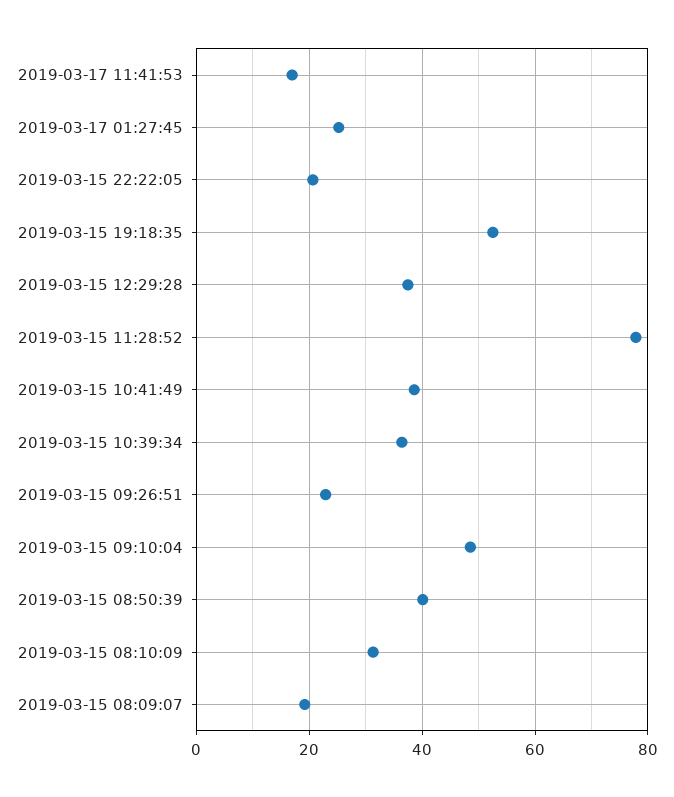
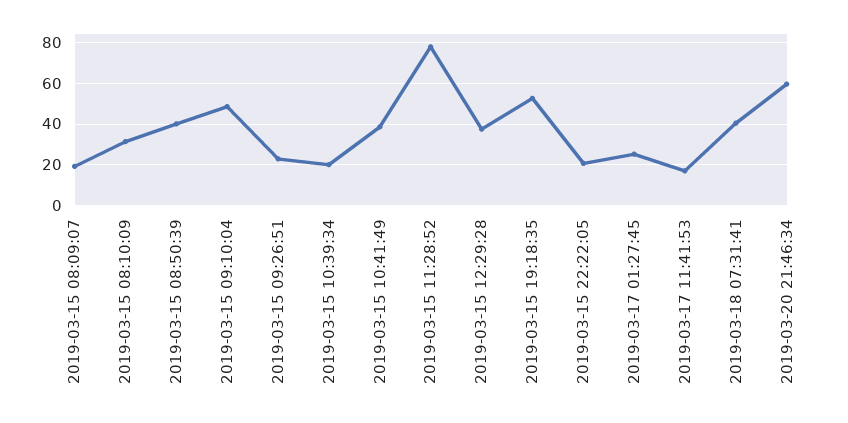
2019-03-15 10:39:34: 36 -> 20
2019-03-18 07:31:41: none -> 40
2019-03-20 21:46:34: none -> 60

